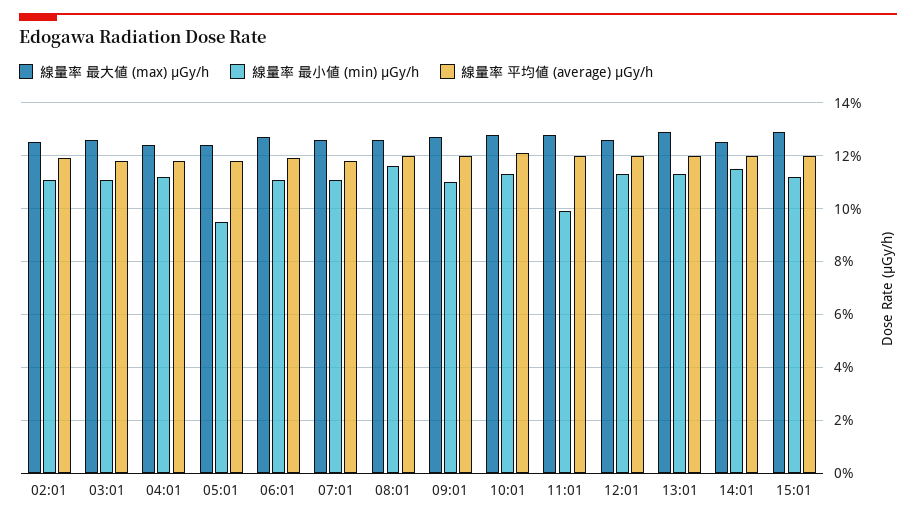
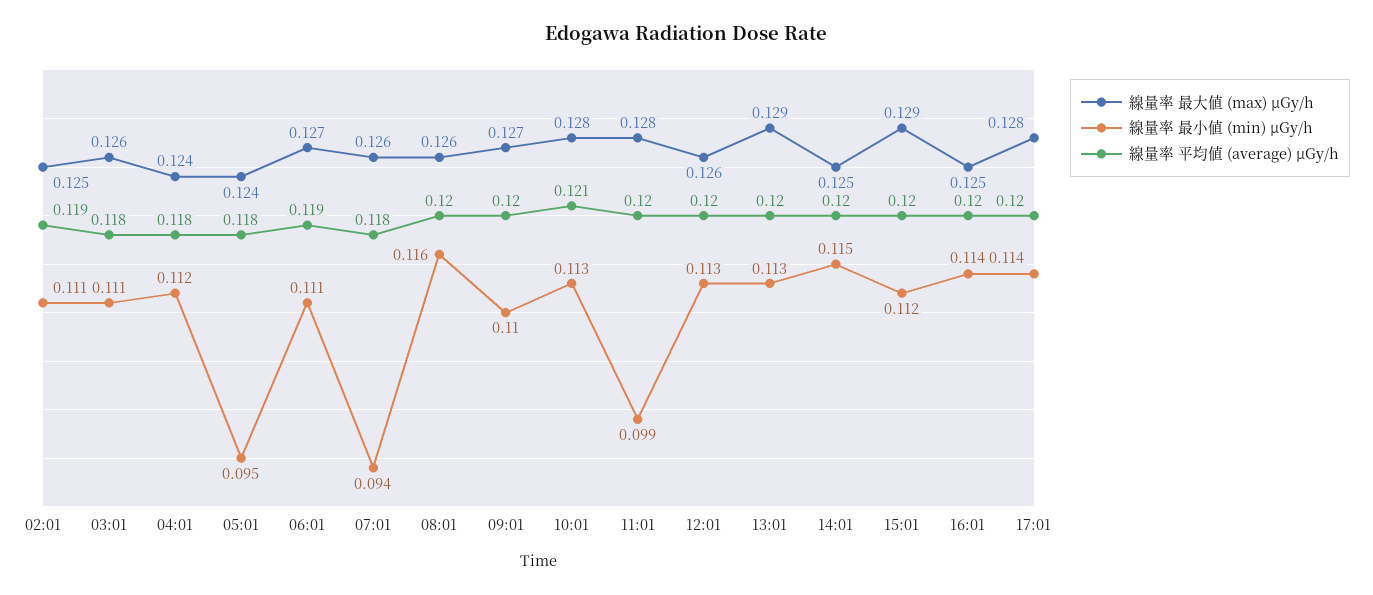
線量率 最小値 (min) μGy/h, 07:01: 0.11 -> 0.094
線量率 最大値 (max) μGy/h, 16:01: none -> 0.125
線量率 最小値 (min) μGy/h, 16:01: none -> 0.114
線量率 平均値 (average) μGy/h, 16:01: none -> 0.12
線量率 最大値 (max) μGy/h, 17:01: none -> 0.128
線量率 最小値 (min) μGy/h, 17:01: none -> 0.114
線量率 平均値 (average) μGy/h, 17:01: none -> 0.12

